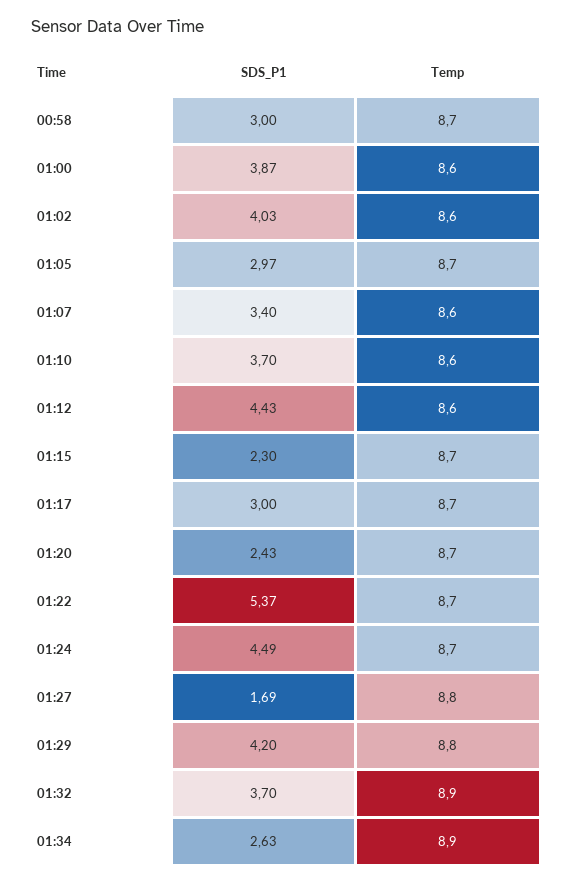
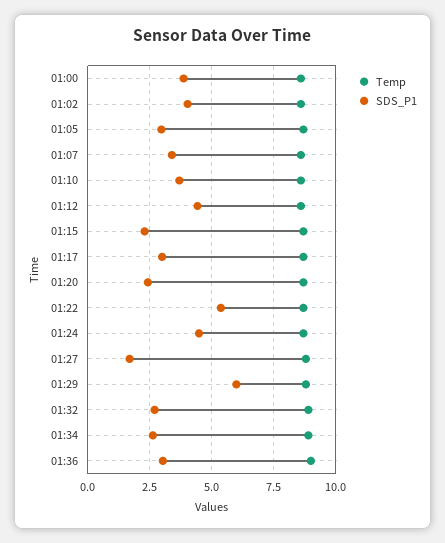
SDS_P1, 00:58: 3 -> none
Temp, 00:58: 8.7 -> none
SDS_P1, 01:29: 4.2 -> 6
SDS_P1, 01:32: 3.7 -> 2.75
Temp, 01:36: none -> 9
SDS_P1, 01:36: none -> 3

